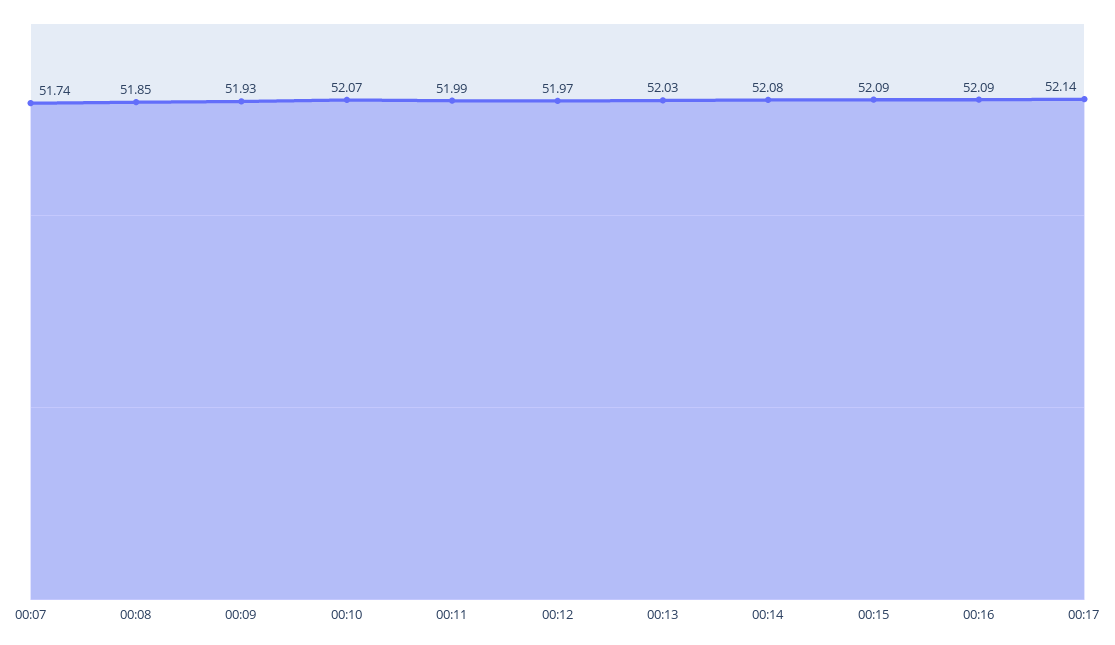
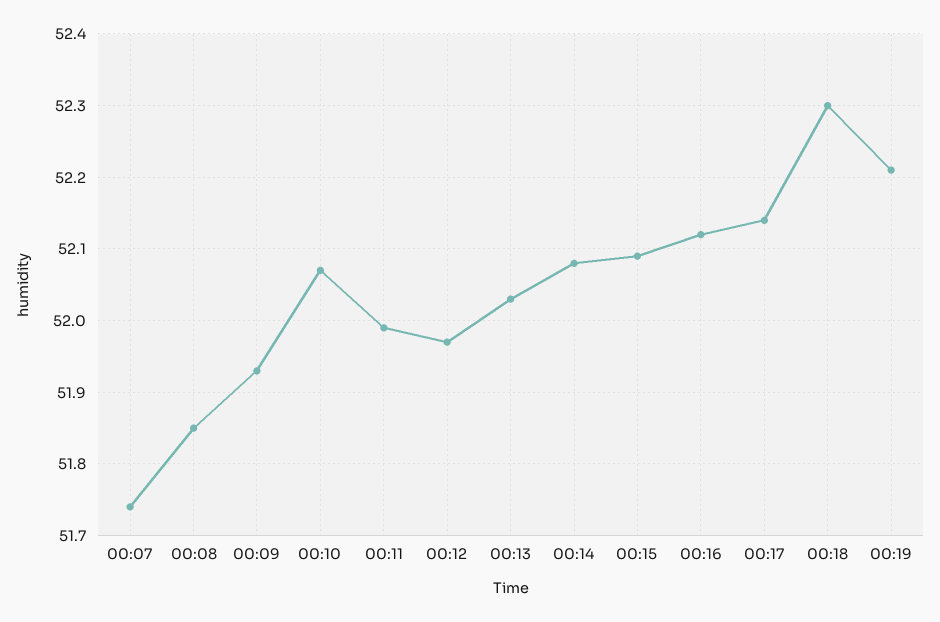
00:16: 52.09 -> 52.12
00:18: none -> 52.3
00:19: none -> 52.21

